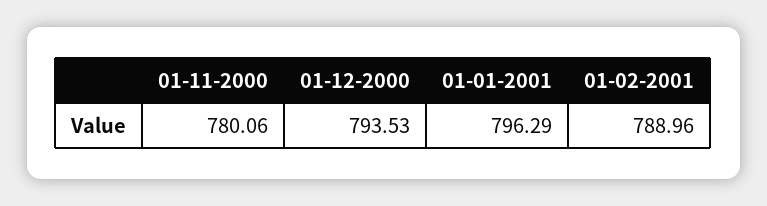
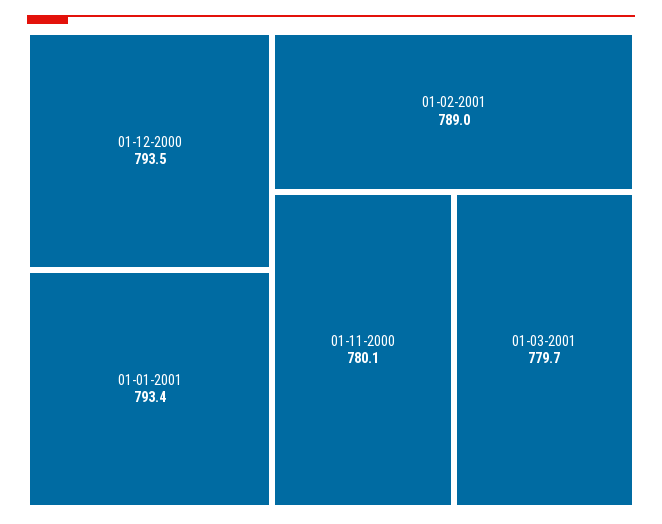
01-01-2001: 796.29 -> 793.4
01-03-2001: none -> 779.7

